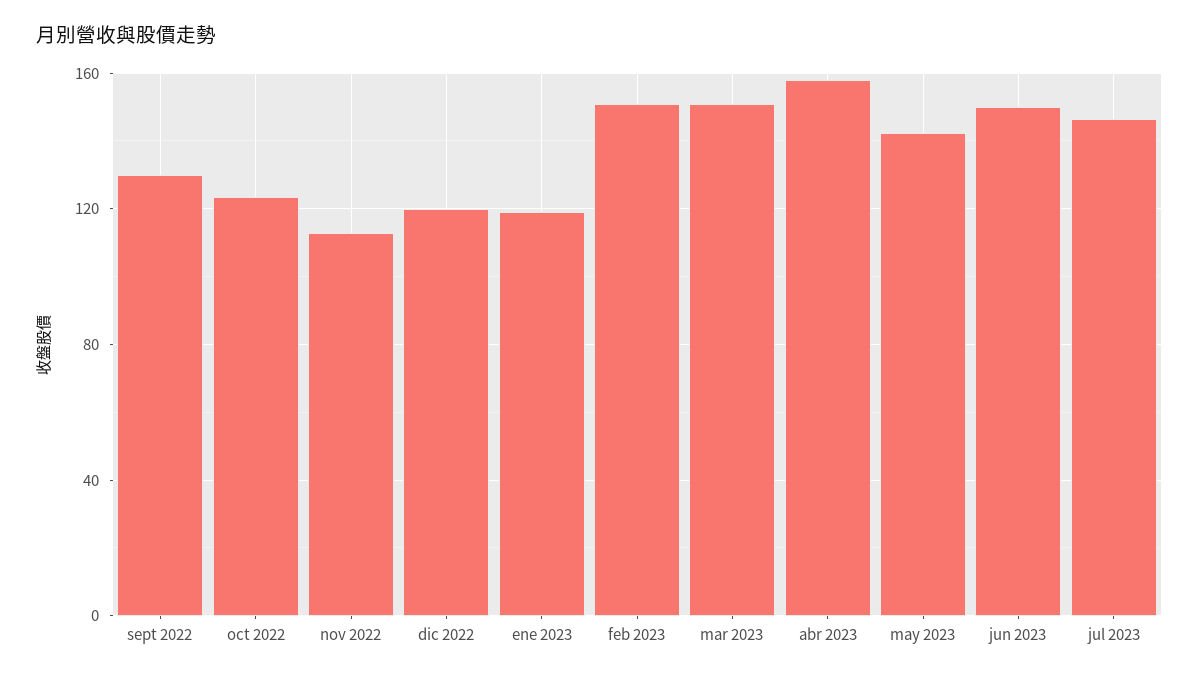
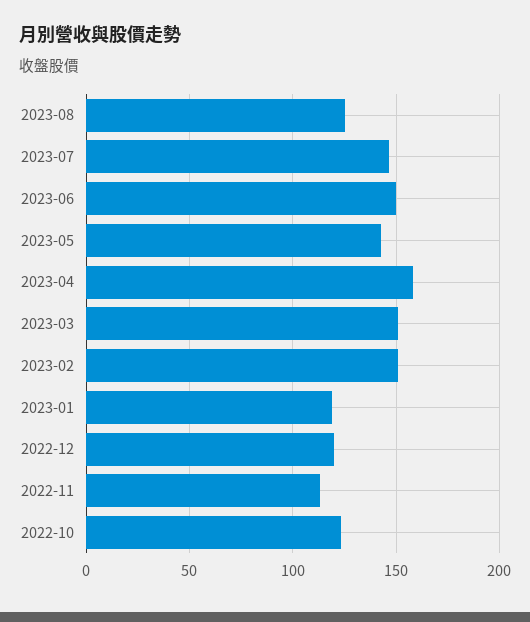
sept 2022: 130 -> none
2023-08: none -> 125

